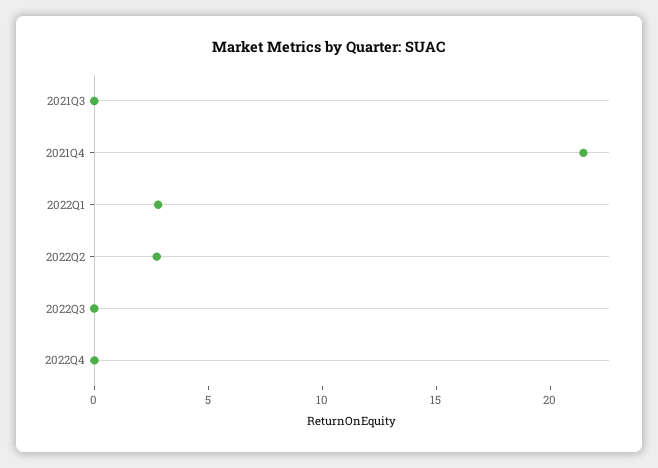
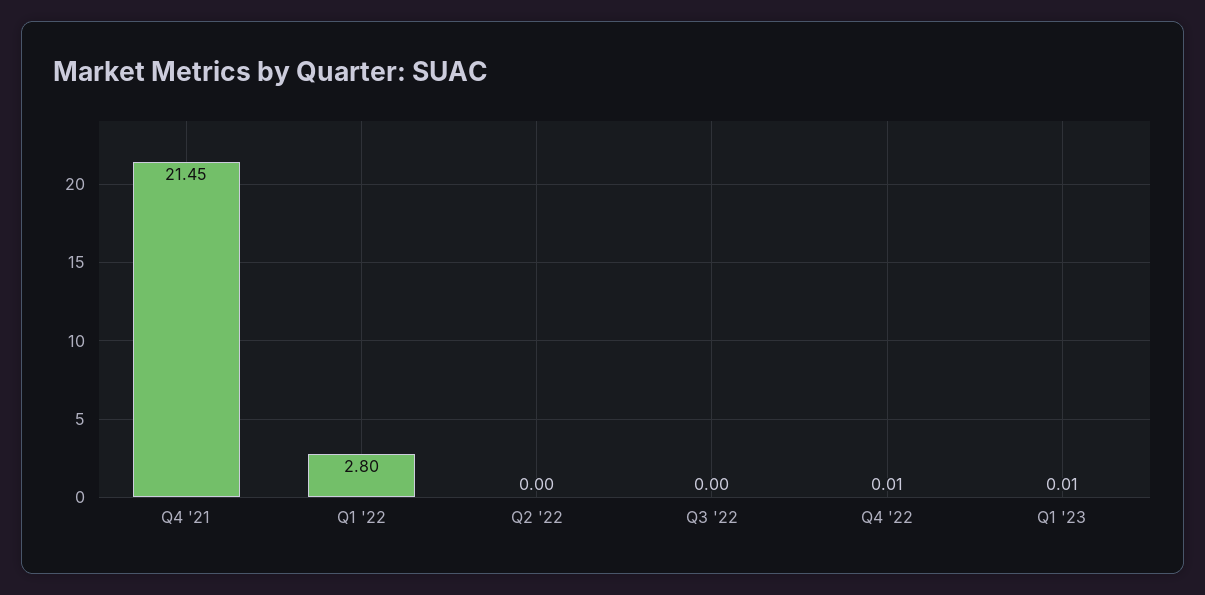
2021Q3: 0 -> none
2022Q2: 3 -> 0
Q1 '23: none -> 0.01

